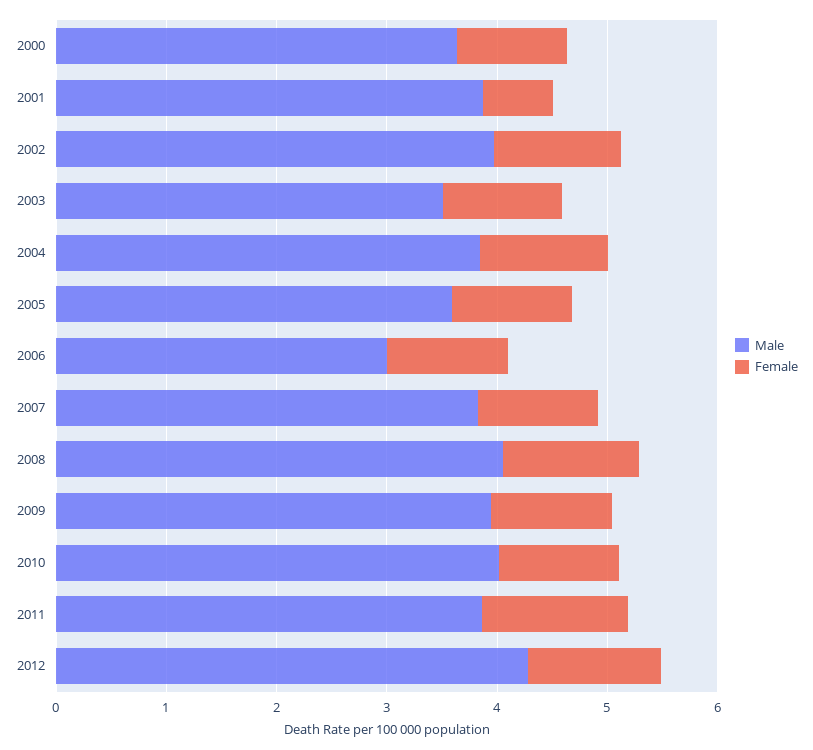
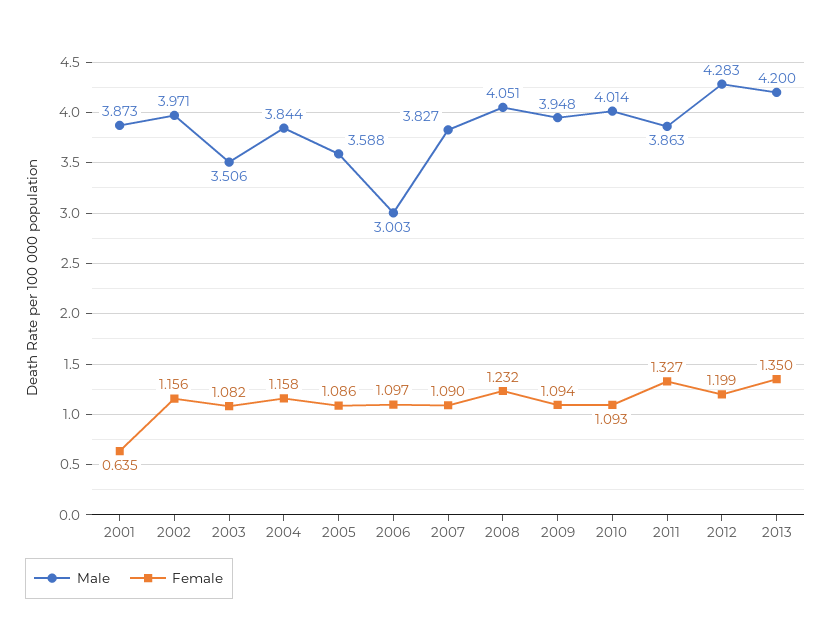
Male, 2000: 3.6 -> none
Female, 2000: 1 -> none
Male, 2013: none -> 4.2
Female, 2013: none -> 1.35

